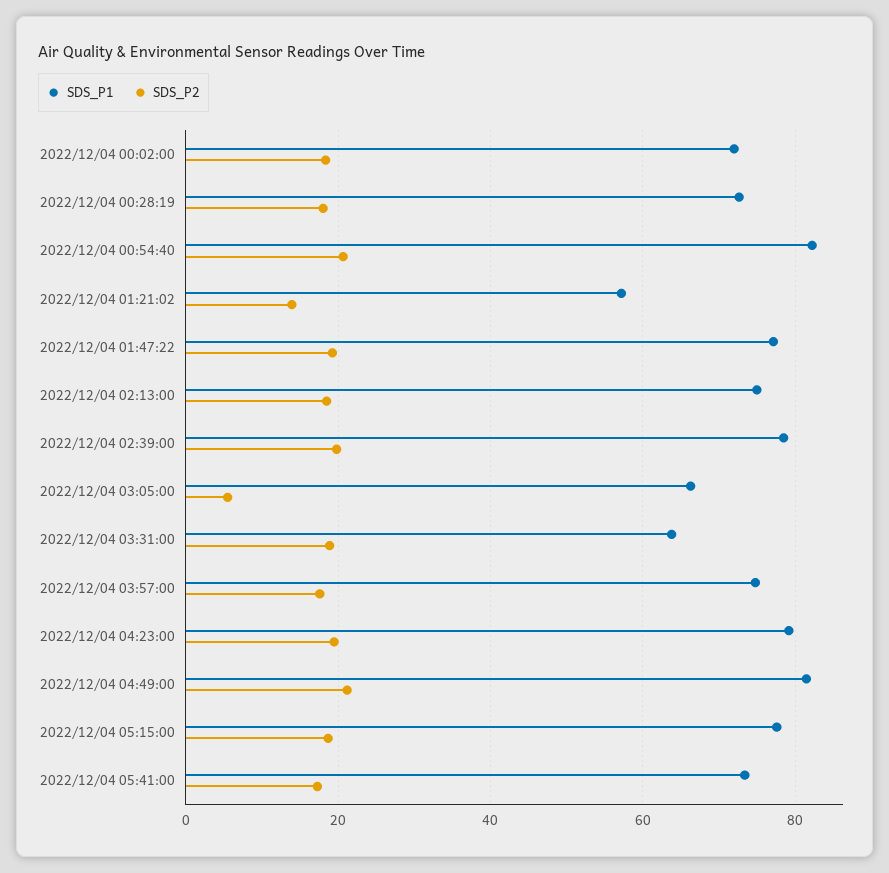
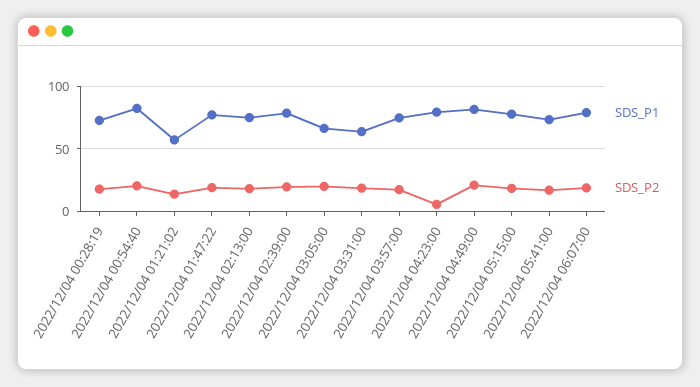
SDS_P1, 2022/12/04 00:02:00: 72 -> none
SDS_P2, 2022/12/04 00:02:00: 18 -> none
SDS_P2, 2022/12/04 03:05:00: 6 -> 20
SDS_P2, 2022/12/04 04:23:00: 20 -> 5
SDS_P1, 2022/12/04 06:07:00: none -> 80
SDS_P2, 2022/12/04 06:07:00: none -> 20

